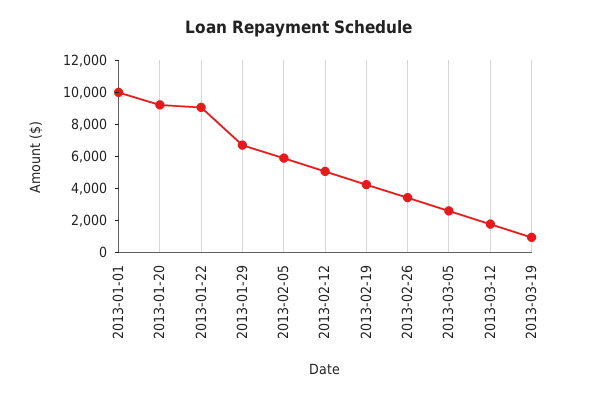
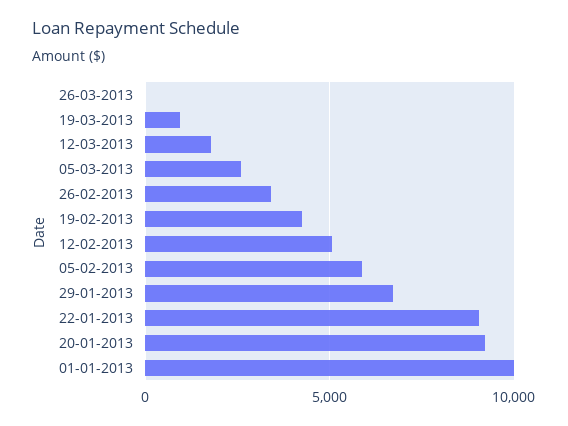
26-03-2013: none -> 0

